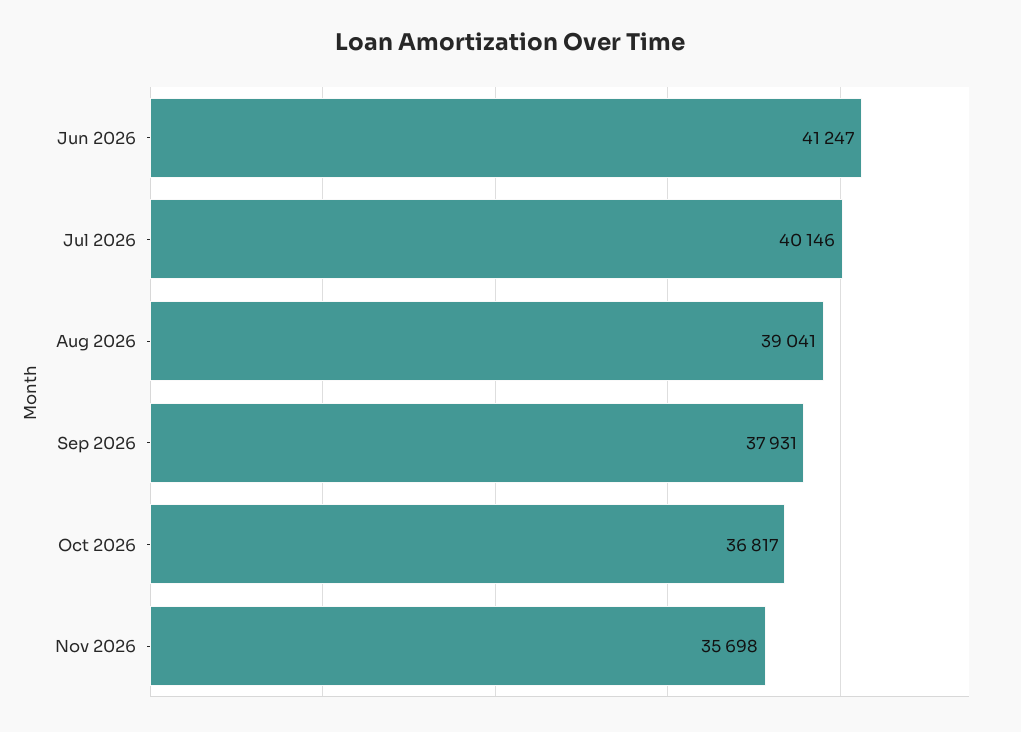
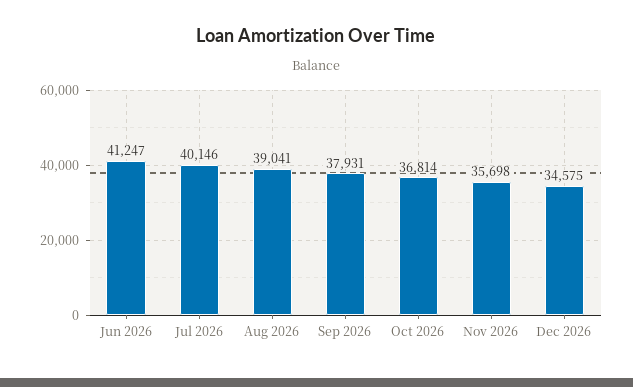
Oct 2026: 36817 -> 36814
Dec 2026: none -> 34575

